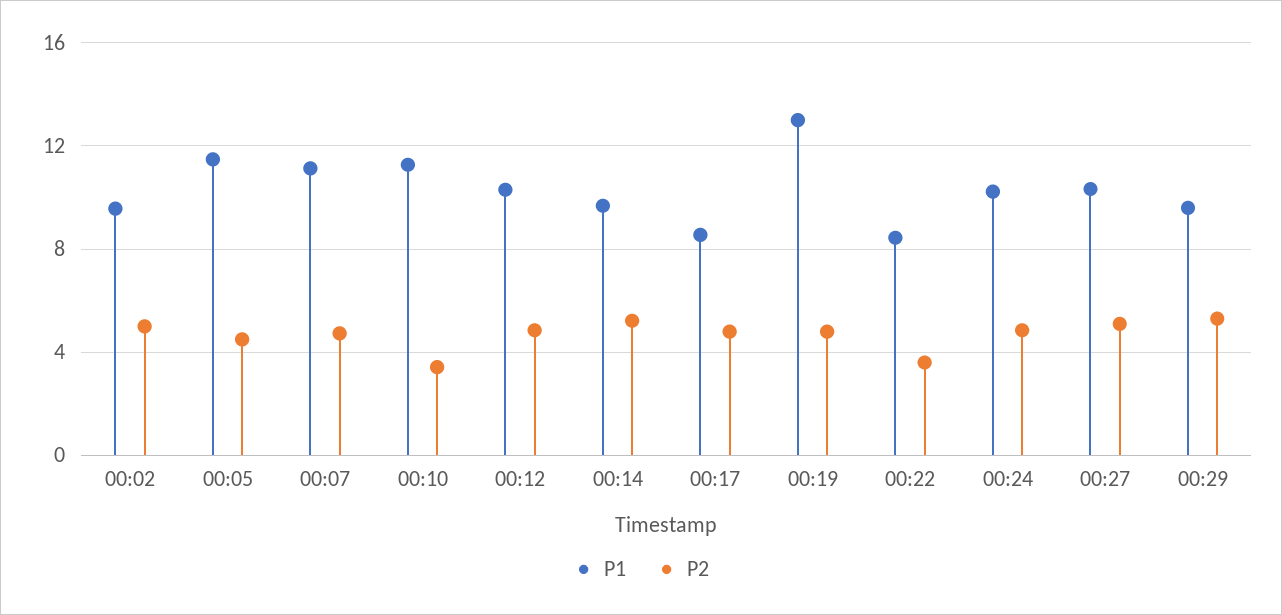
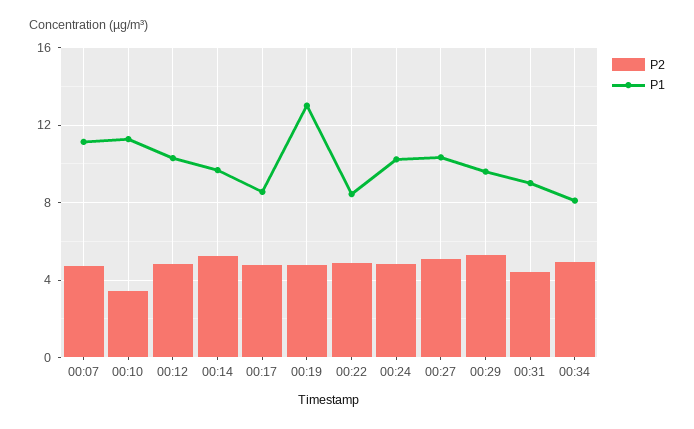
P1, 00:02: 9.5 -> none
P2, 00:02: 5 -> none
P1, 00:05: 11.5 -> none
P2, 00:05: 4.5 -> none
P2, 00:22: 3.5 -> 5
P2, 00:31: none -> 4.5
P1, 00:31: none -> 9
P2, 00:34: none -> 5
P1, 00:34: none -> 8

